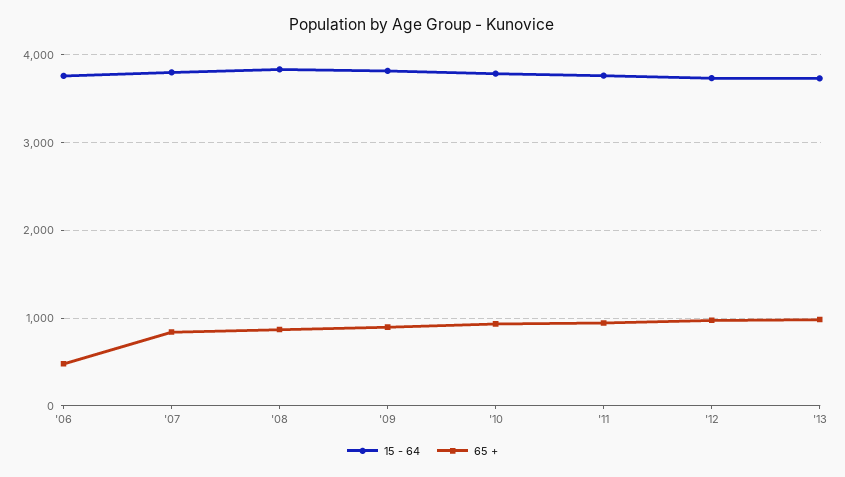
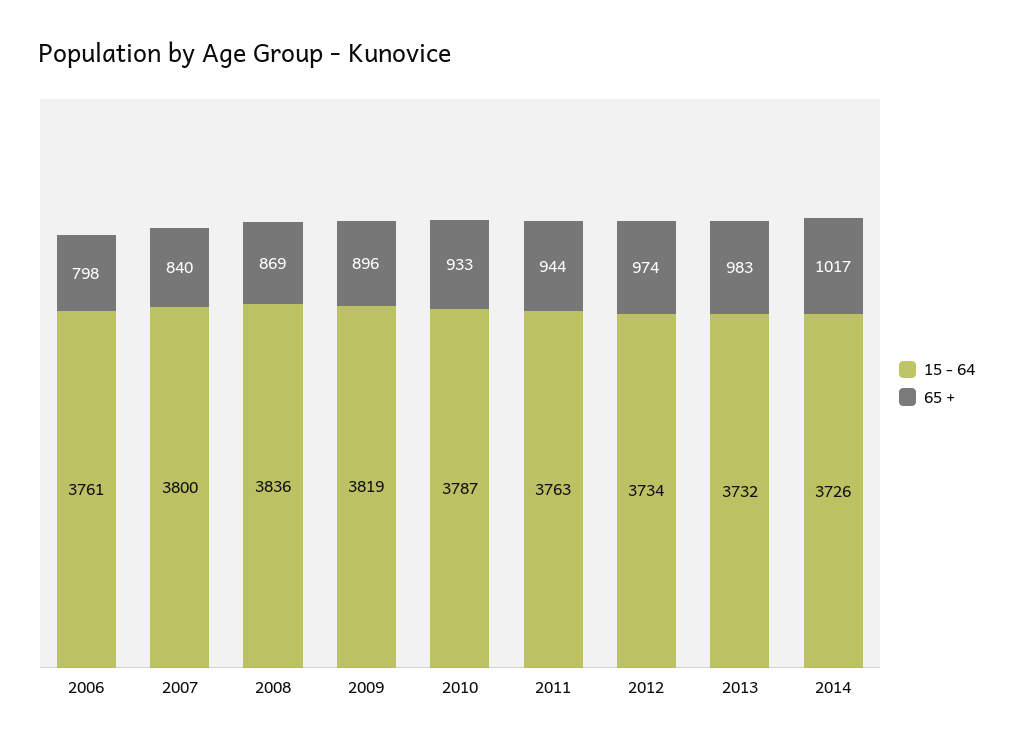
65 +, '06: 500 -> 798
15 - 64, 2014: none -> 3726
65 +, 2014: none -> 1017

